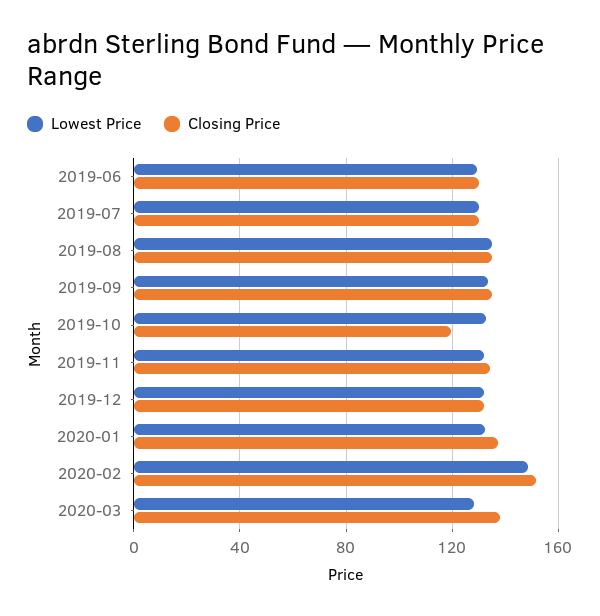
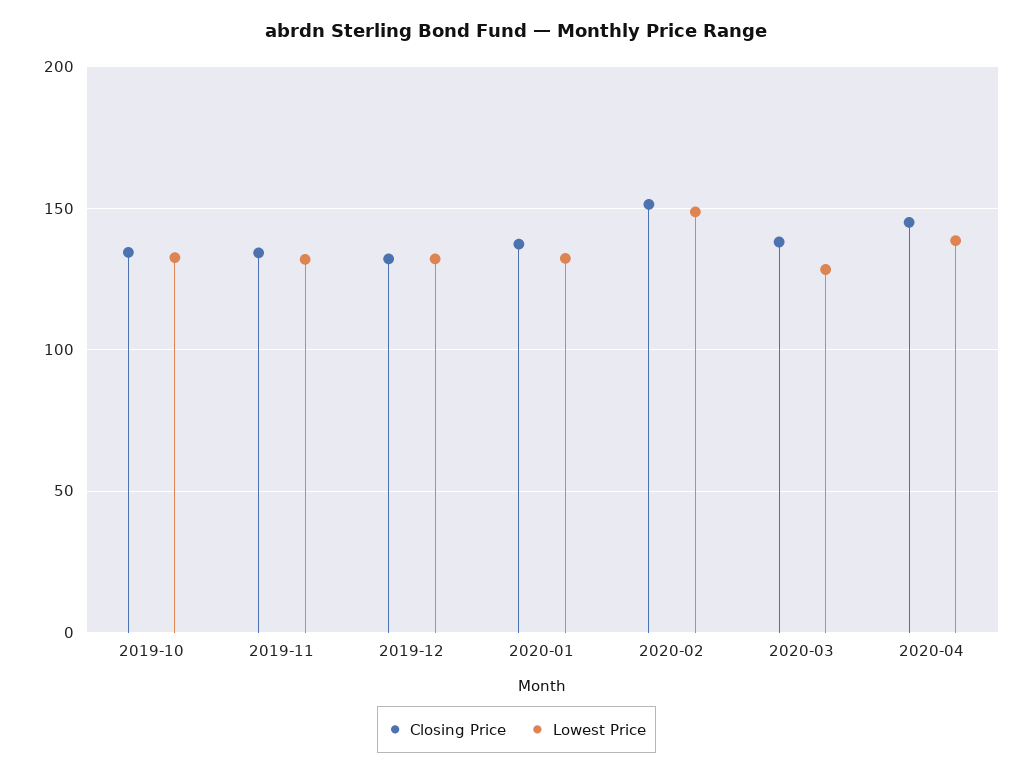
Lowest Price, 2019-06: 130 -> none
Closing Price, 2019-06: 130 -> none
Lowest Price, 2019-07: 130 -> none
Closing Price, 2019-07: 130 -> none
Lowest Price, 2019-08: 135 -> none
Closing Price, 2019-08: 135 -> none
Lowest Price, 2019-09: 135 -> none
Closing Price, 2019-09: 135 -> none
Closing Price, 2019-10: 120 -> 135
Closing Price, 2020-04: none -> 145
Lowest Price, 2020-04: none -> 140

